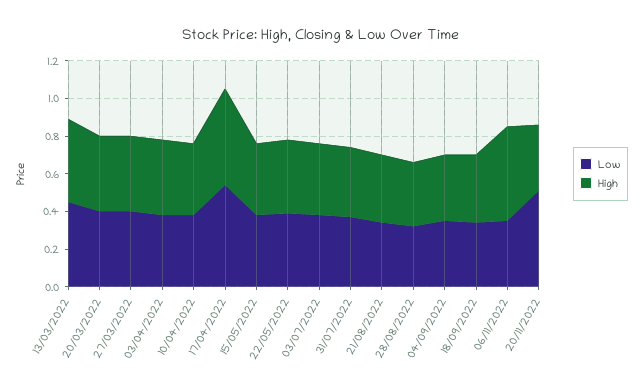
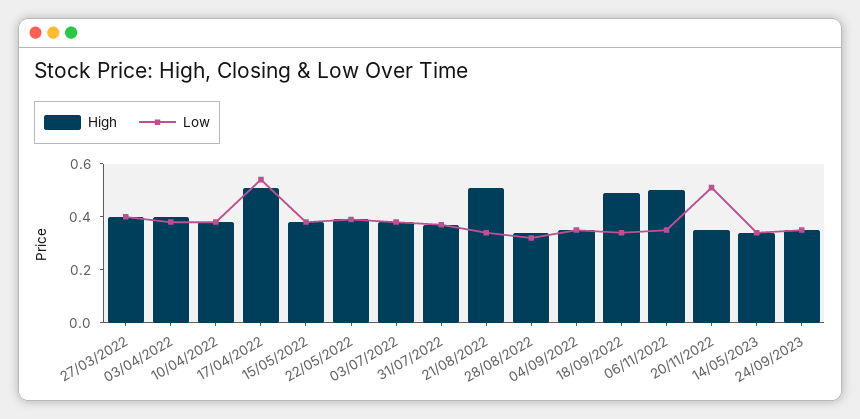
Low, 13/03/2022: 0.45 -> none
High, 13/03/2022: 0.45 -> none
Low, 20/03/2022: 0.4 -> none
High, 20/03/2022: 0.4 -> none
High, 21/08/2022: 0.35 -> 0.5
High, 18/09/2022: 0.35 -> 0.5
High, 14/05/2023: none -> 0.35
Low, 14/05/2023: none -> 0.35
High, 24/09/2023: none -> 0.35
Low, 24/09/2023: none -> 0.35

